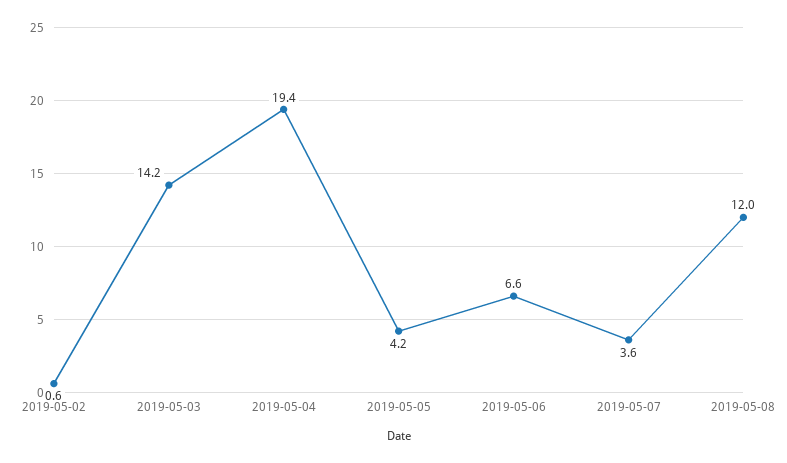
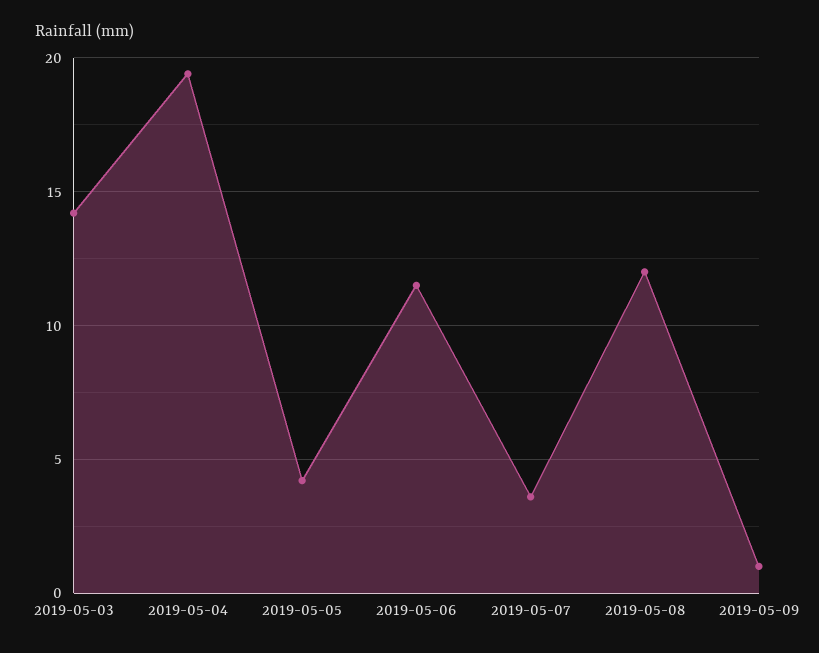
2019-05-02: 0.6 -> none
2019-05-06: 6.6 -> 11.5
2019-05-09: none -> 1

